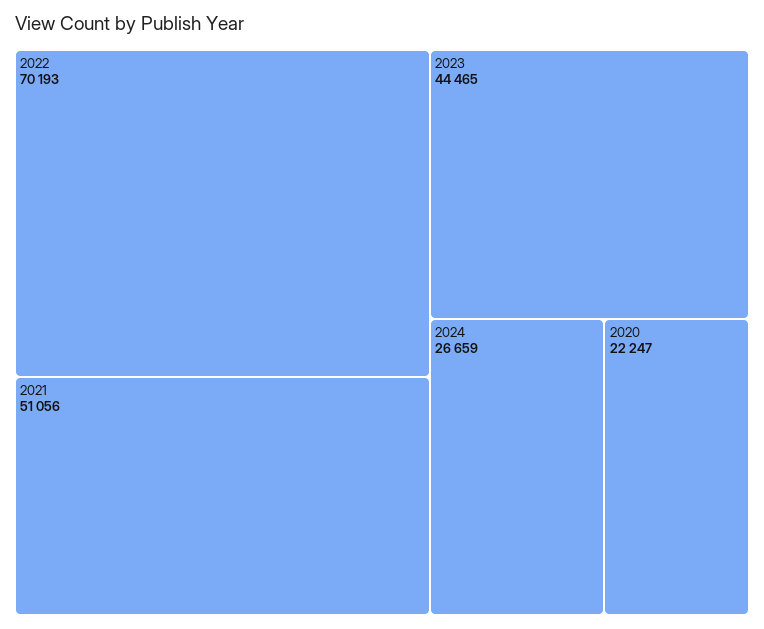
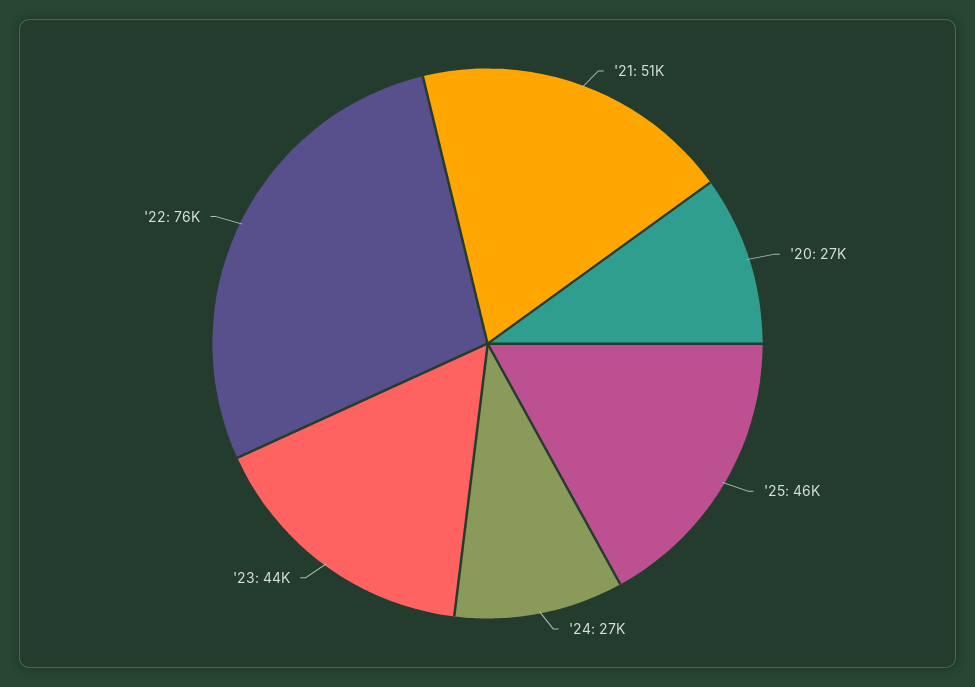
2022: 70193 -> 76000
2020: 22247 -> 27000
'25: none -> 46000

